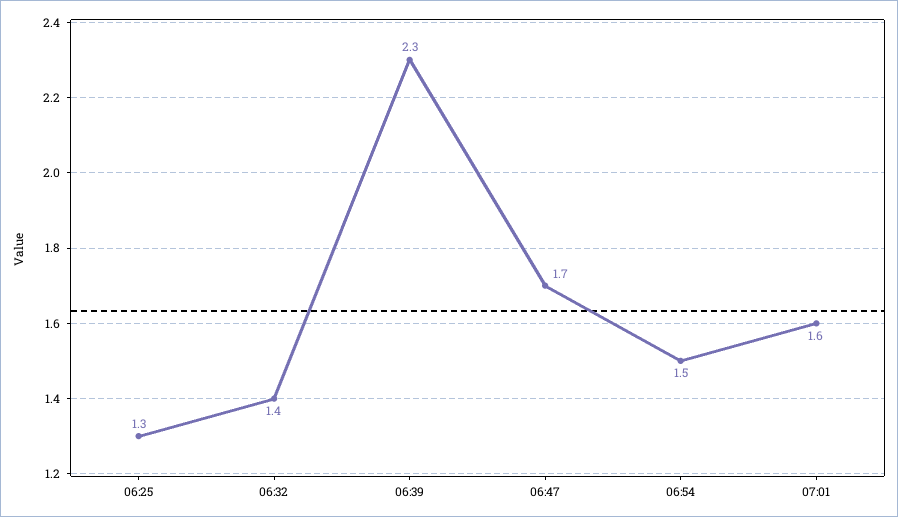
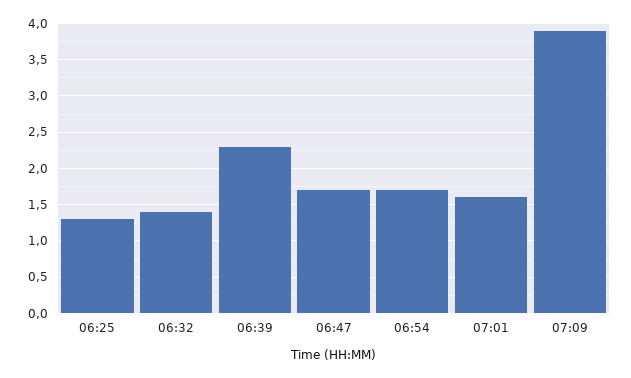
06:54: 1.5 -> 1.7
07:09: none -> 3.9

